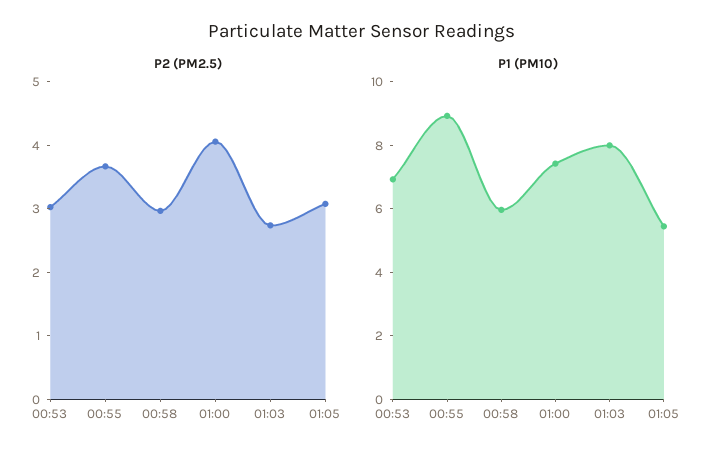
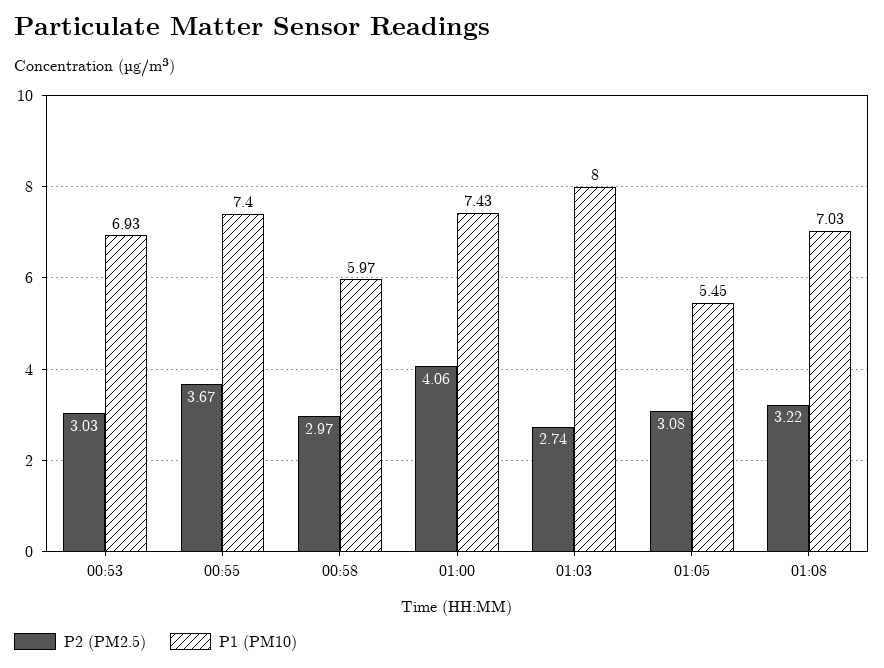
P1 (PM10), 00:55: 9 -> 7.4
P2 (PM2.5), 01:08: none -> 3.22
P1 (PM10), 01:08: none -> 7.03

